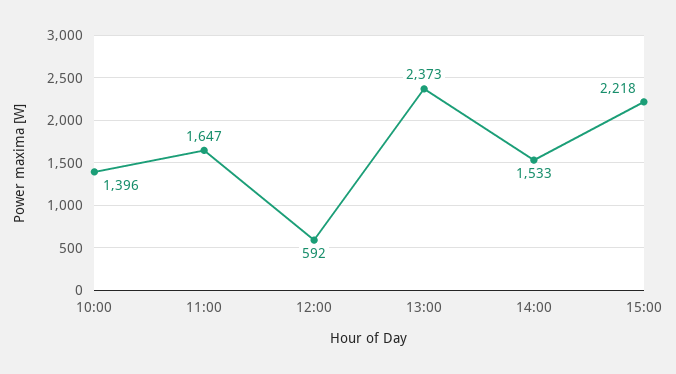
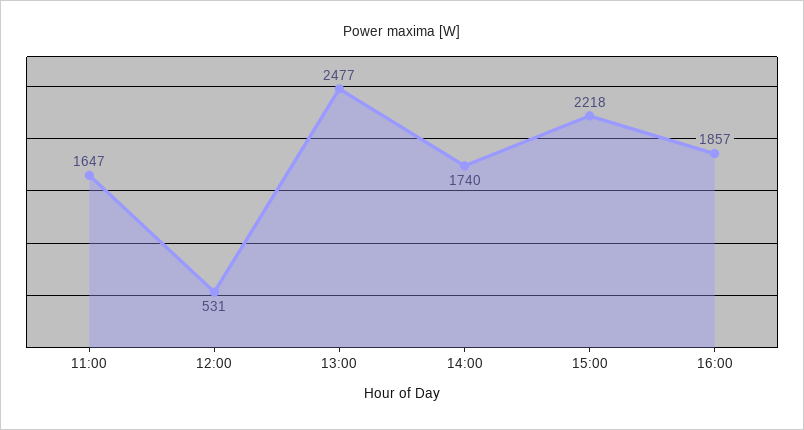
10:00: 1396 -> none
12:00: 592 -> 531
13:00: 2373 -> 2477
14:00: 1533 -> 1740
16:00: none -> 1857

